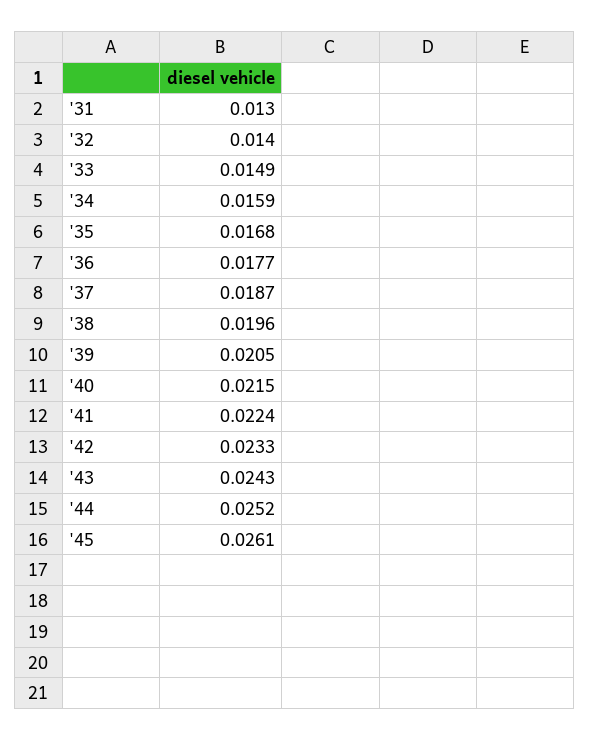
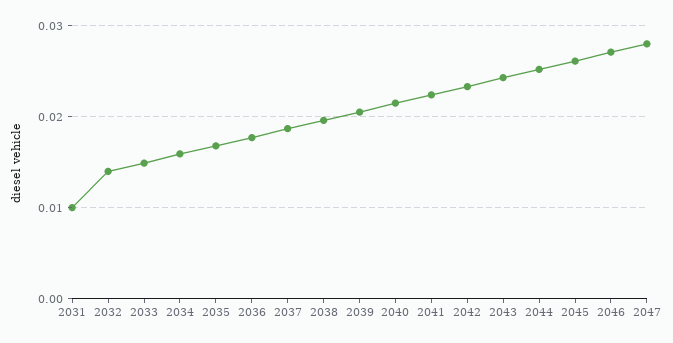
'31: 0.013 -> 0.01
2046: none -> 0.027
2047: none -> 0.028

